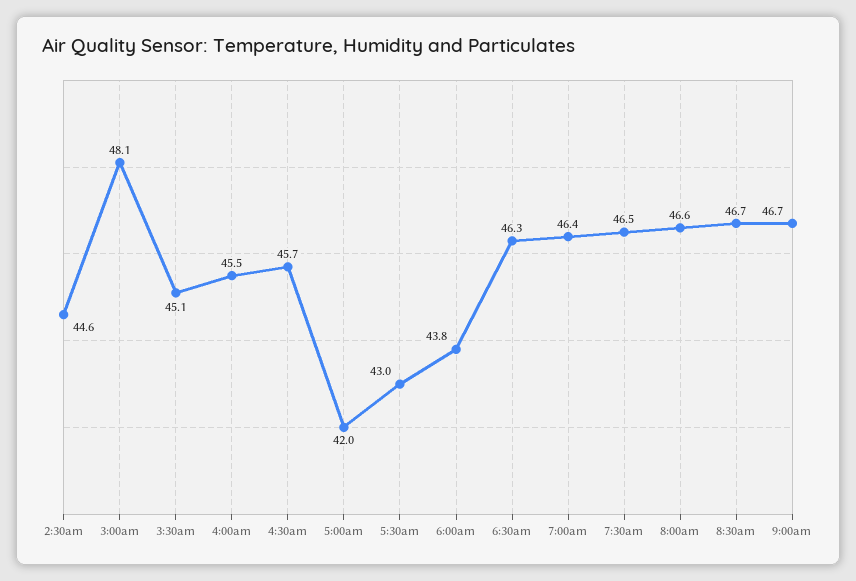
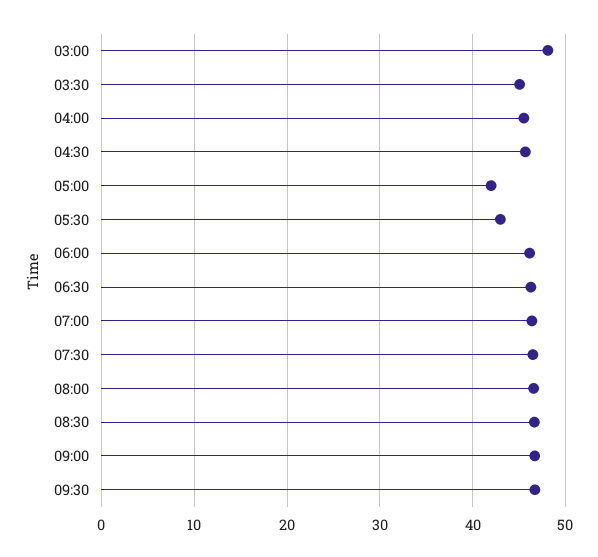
2:30am: 44.6 -> none
6:00am: 43.8 -> 46
09:30: none -> 47

